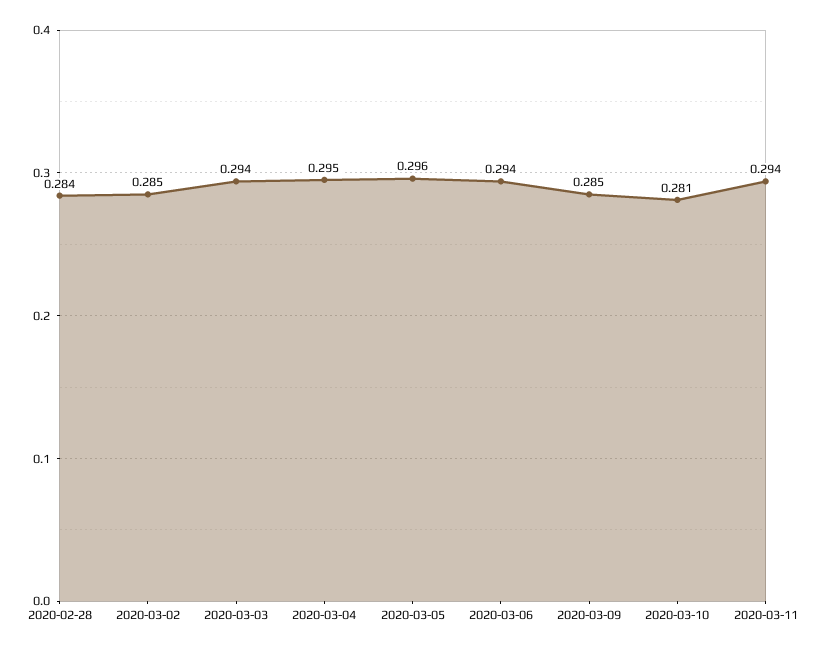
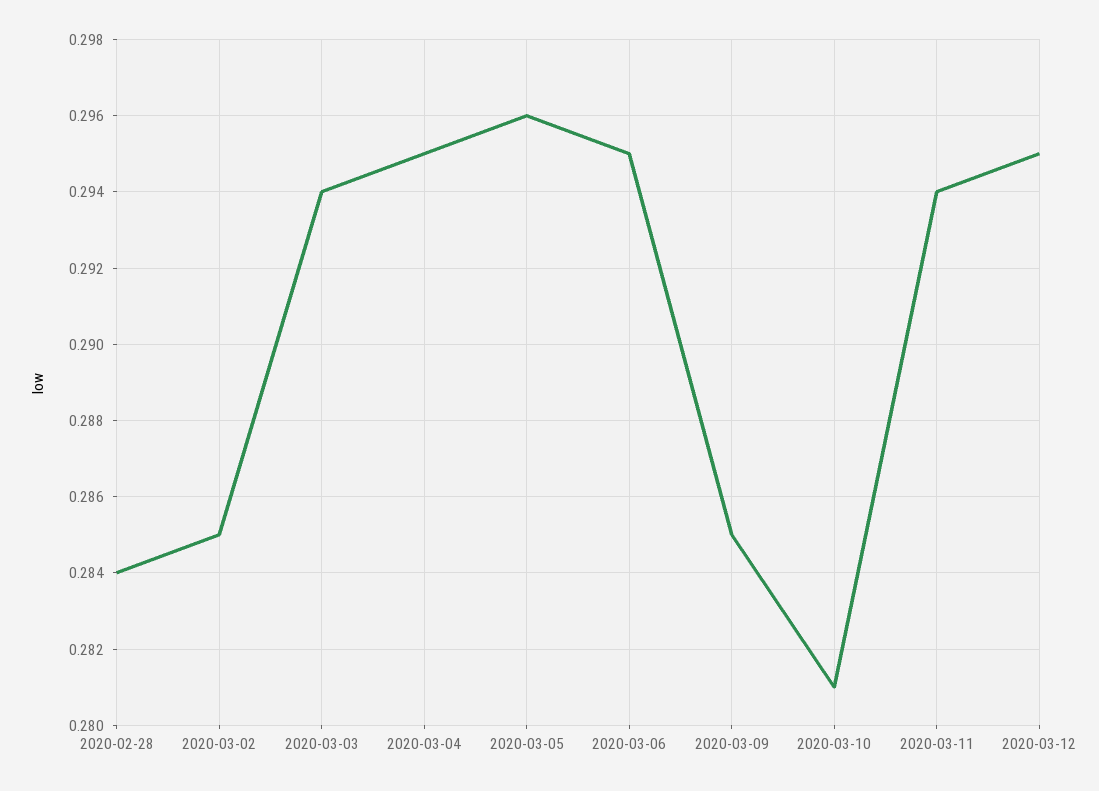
2020-03-06: 0.294 -> 0.295
2020-03-12: none -> 0.295

